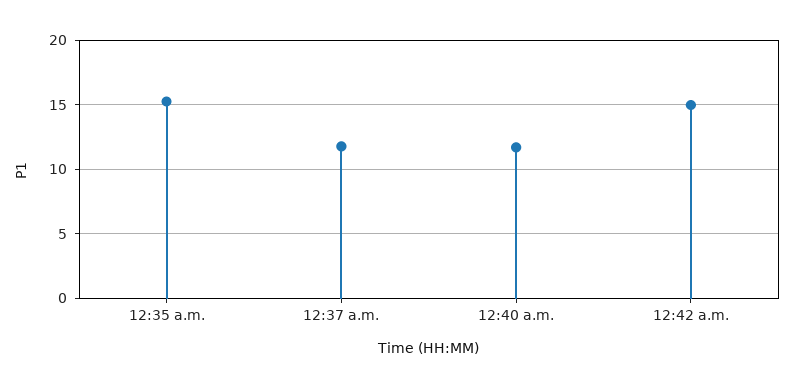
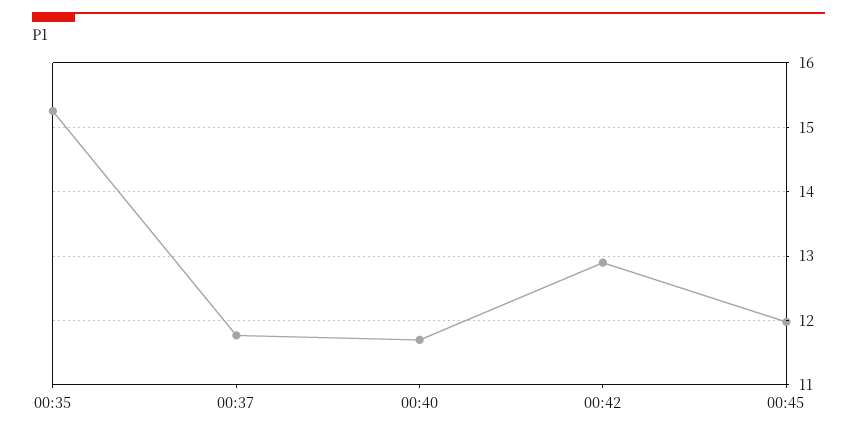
12:42 a.m.: 15 -> 12.9
00:45: none -> 12

